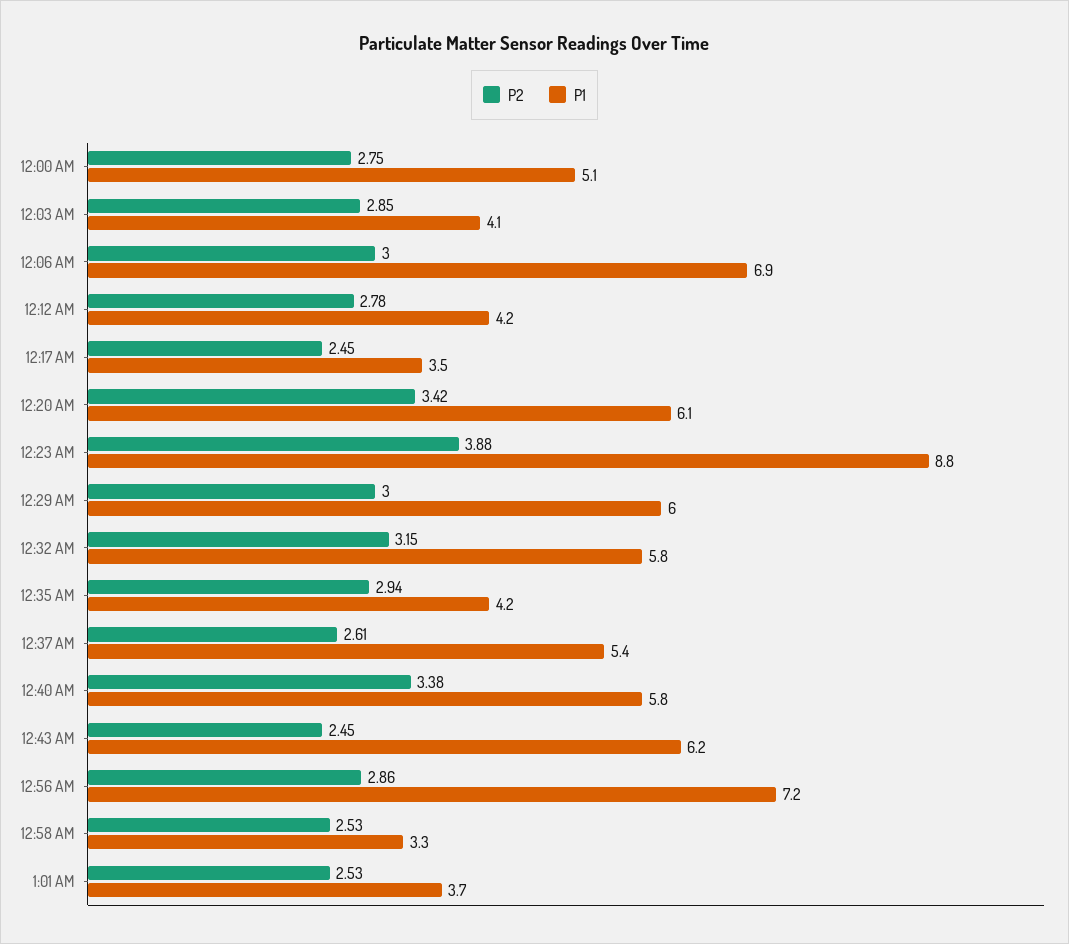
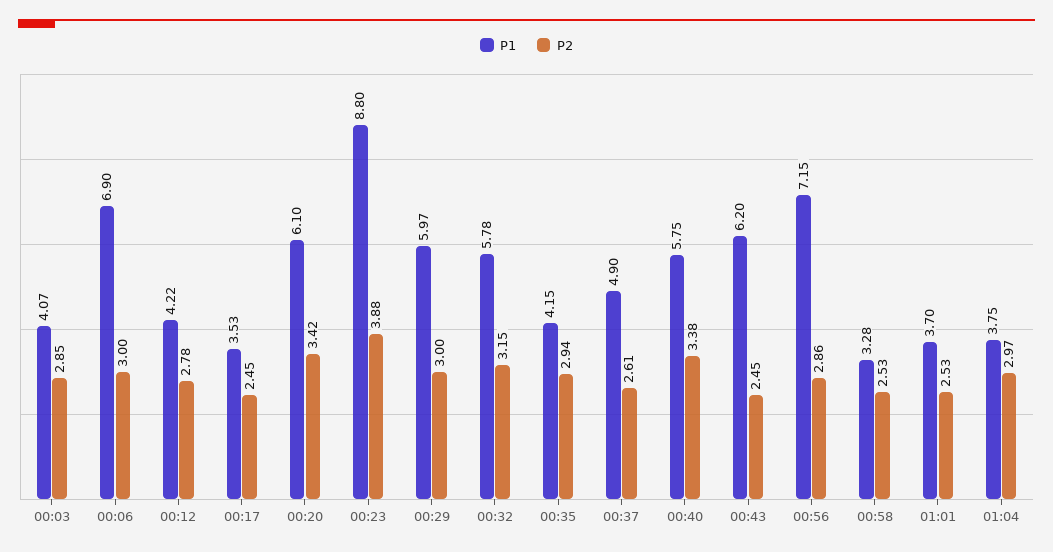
P2, 12:00 AM: 2.75 -> none
P1, 12:00 AM: 5.1 -> none
P1, 12:37 AM: 5.4 -> 4.9
P1, 01:04: none -> 3.75
P2, 01:04: none -> 2.97

